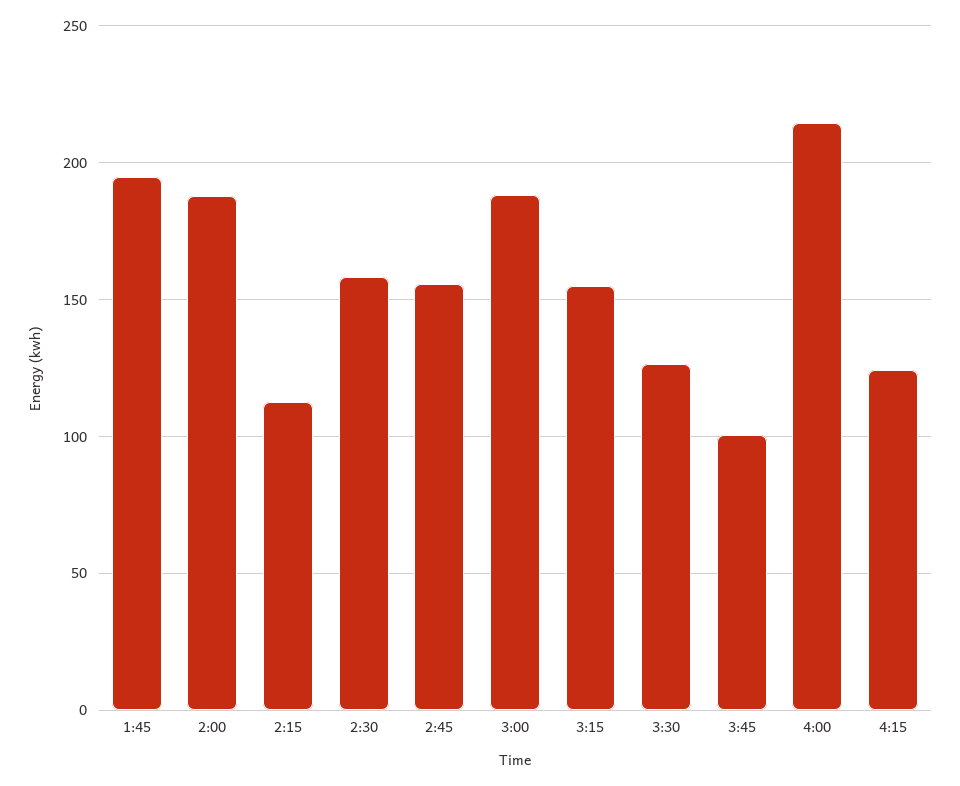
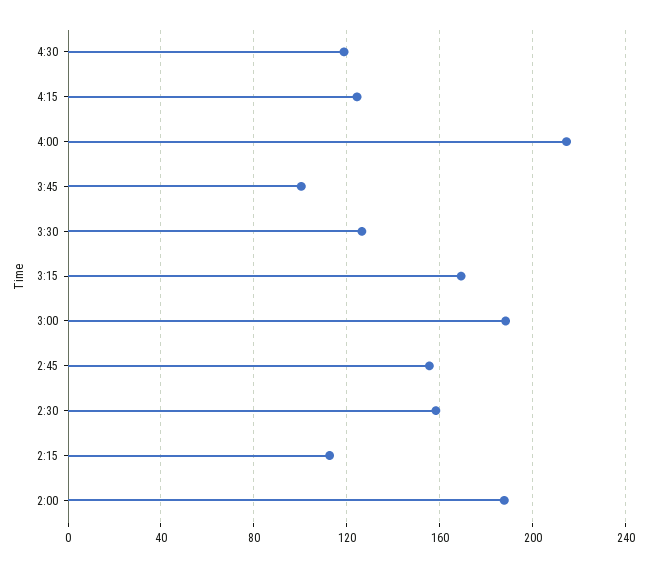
1:45: 195 -> none
3:15: 155 -> 170
4:30: none -> 120

